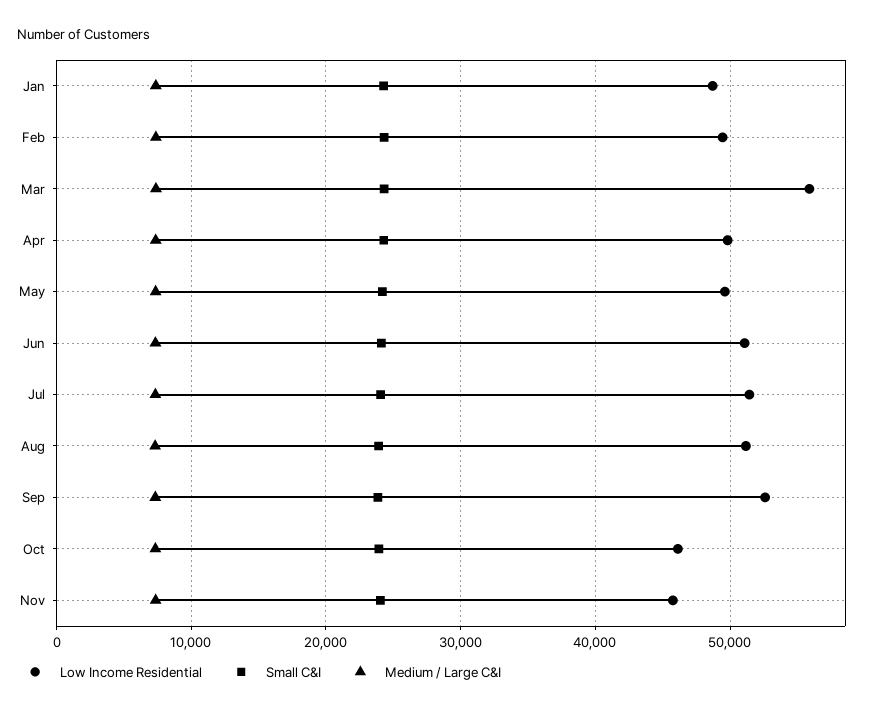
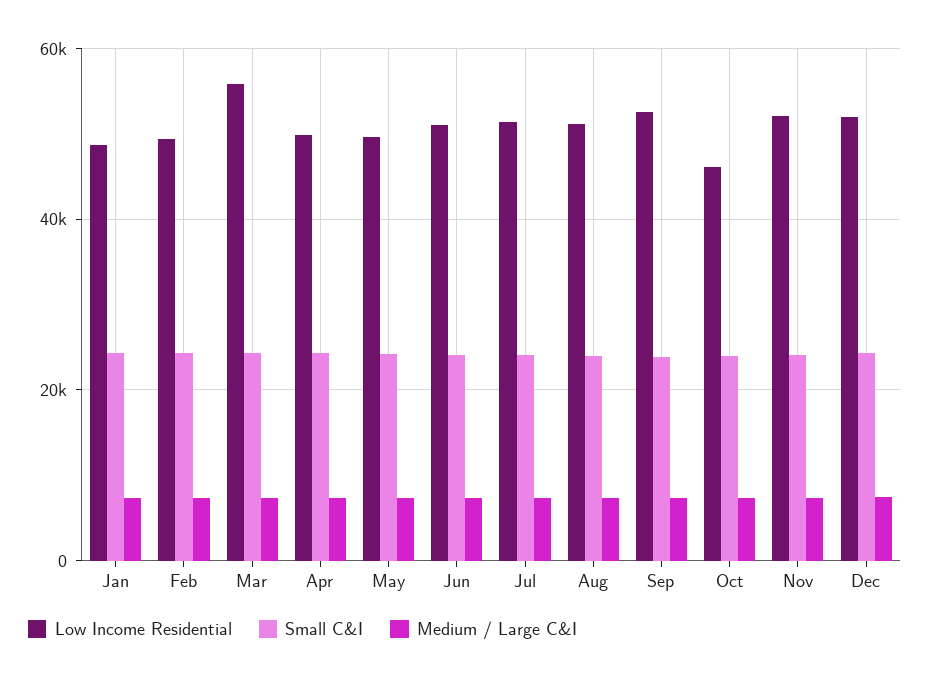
Low Income Residential, Nov: 46000 -> 52000
Low Income Residential, Dec: none -> 52000
Small C&I, Dec: none -> 24000
Medium / Large C&I, Dec: none -> 8000

